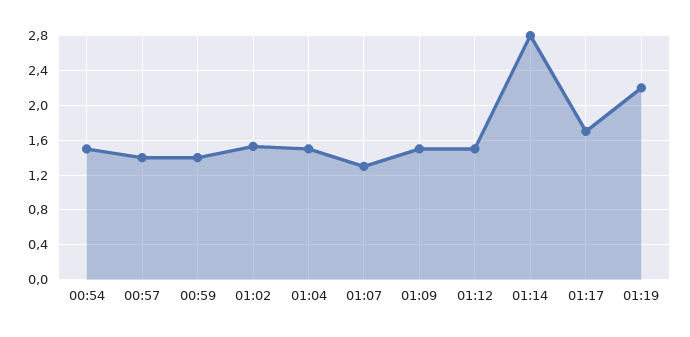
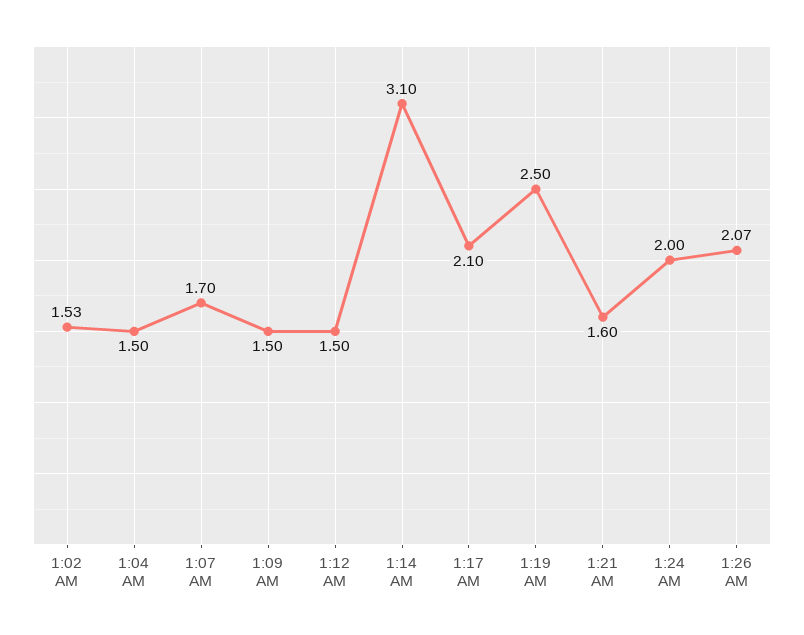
00:54: 1.5 -> none
00:57: 1.4 -> none
00:59: 1.4 -> none
01:07: 1.3 -> 1.7
01:14: 2.8 -> 3.1
01:17: 1.7 -> 2.1
01:19: 2.2 -> 2.5
1:21 AM: none -> 1.6
1:24 AM: none -> 2
1:26 AM: none -> 2.07

